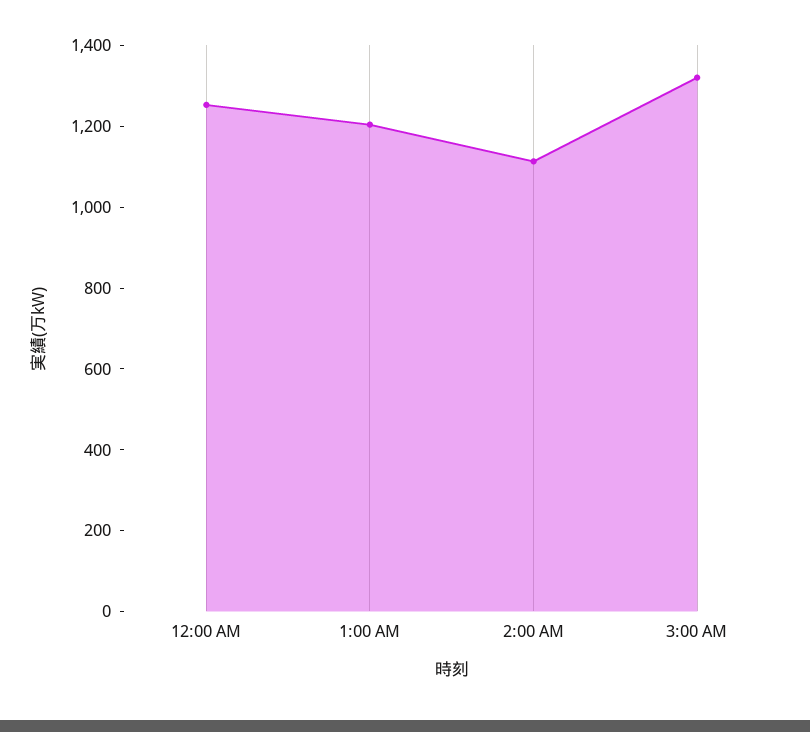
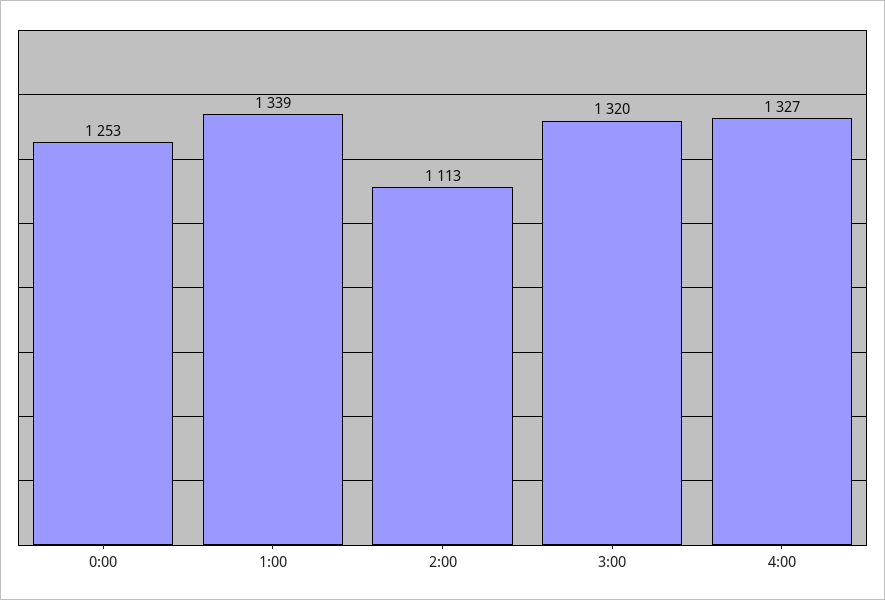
1:00 AM: 1200 -> 1339
4:00: none -> 1327

